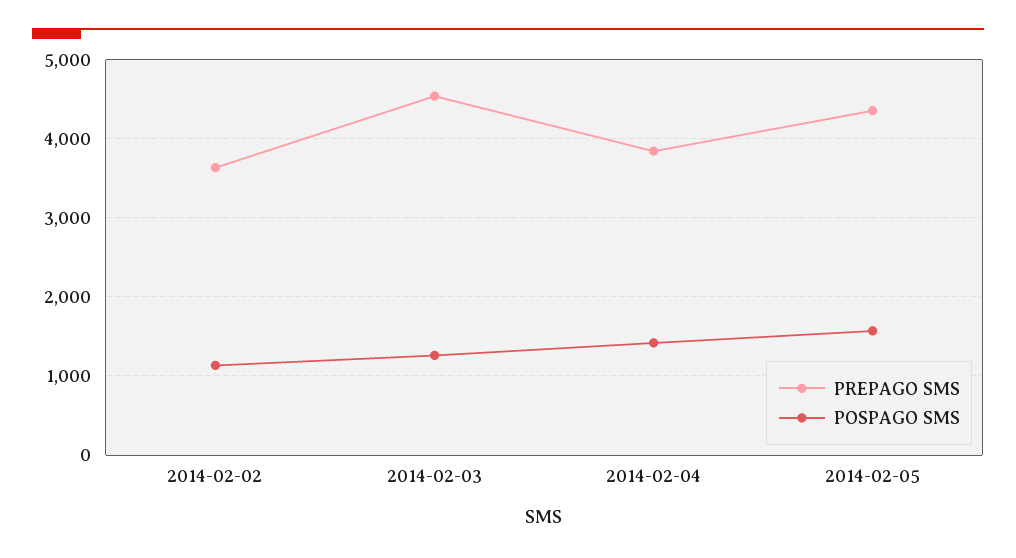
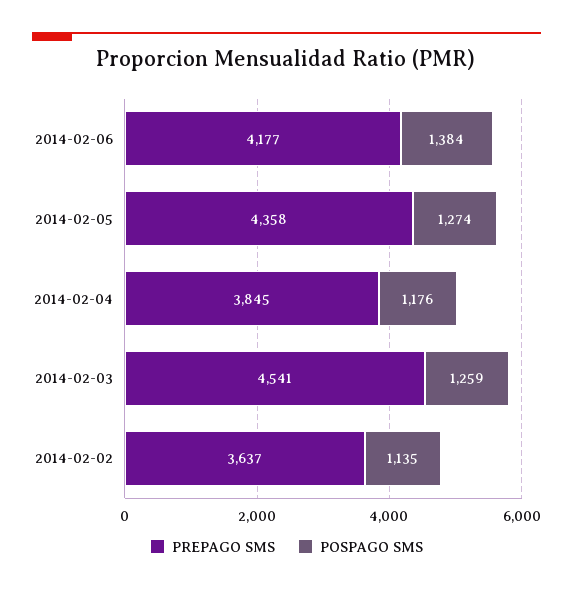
POSPAGO SMS, 2014-02-04: 1400 -> 1176
POSPAGO SMS, 2014-02-05: 1600 -> 1274
PREPAGO SMS, 2014-02-06: none -> 4177
POSPAGO SMS, 2014-02-06: none -> 1384

